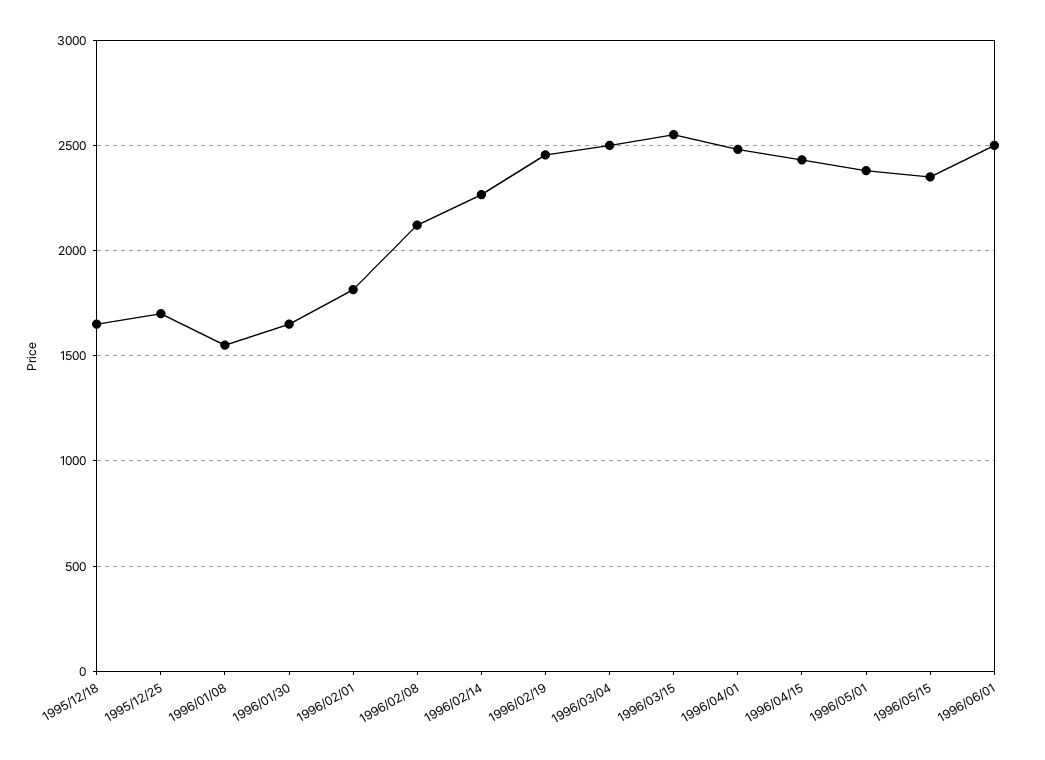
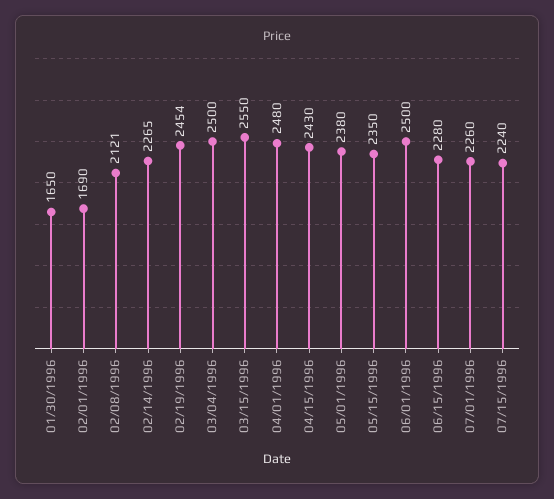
1995/12/18: 1650 -> none
1995/12/25: 1700 -> none
1996/01/08: 1550 -> none
1996/02/01: 1800 -> 1690
06/15/1996: none -> 2280
07/01/1996: none -> 2260
07/15/1996: none -> 2240

